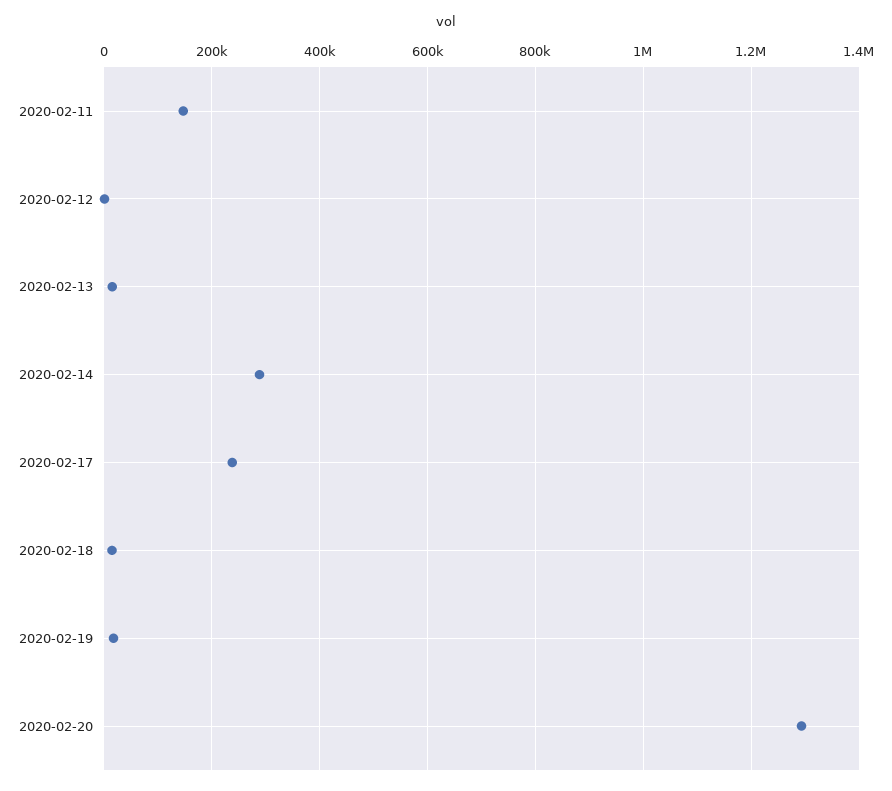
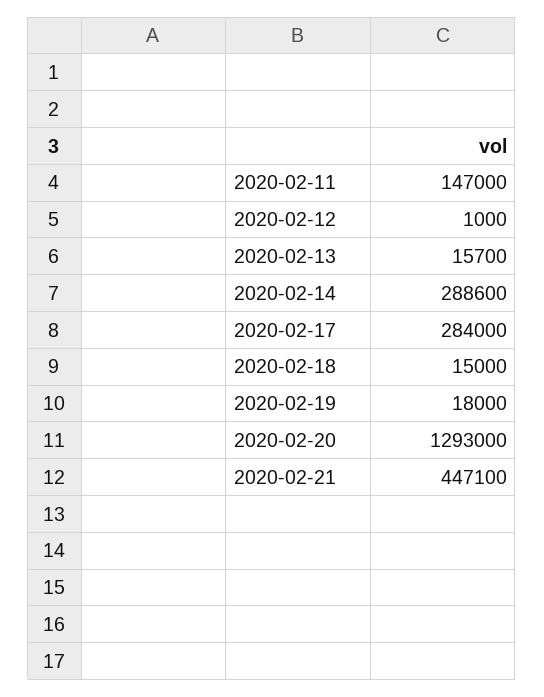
2020-02-17: 240000 -> 284000
2020-02-21: none -> 447100

